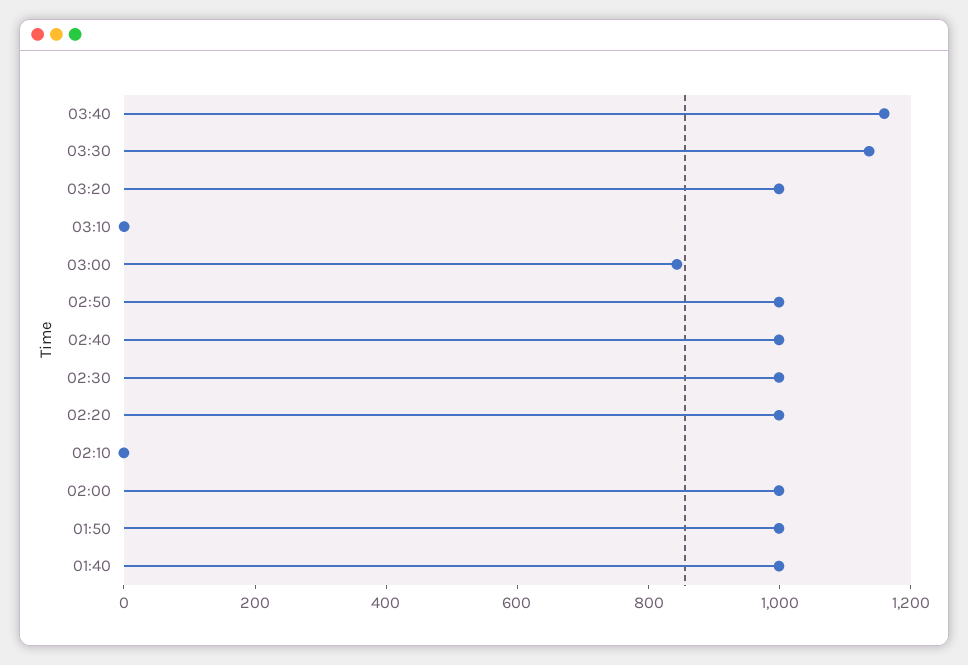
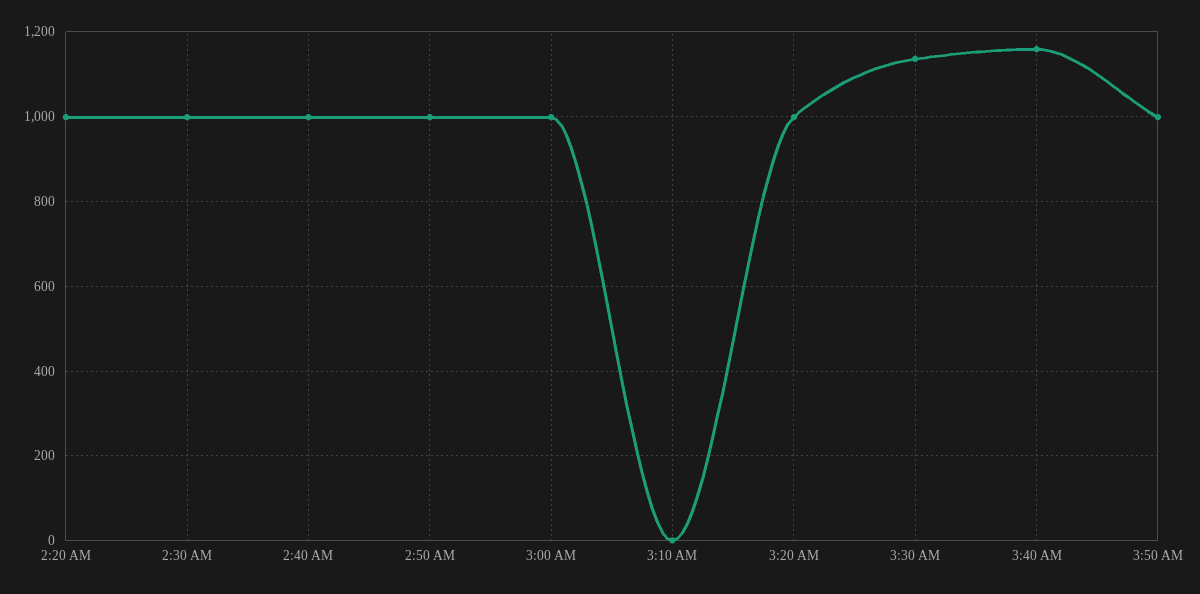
03:00: 850 -> 1000
02:10: 0 -> none
02:00: 1000 -> none
01:50: 1000 -> none
01:40: 1000 -> none
3:50 AM: none -> 1000

